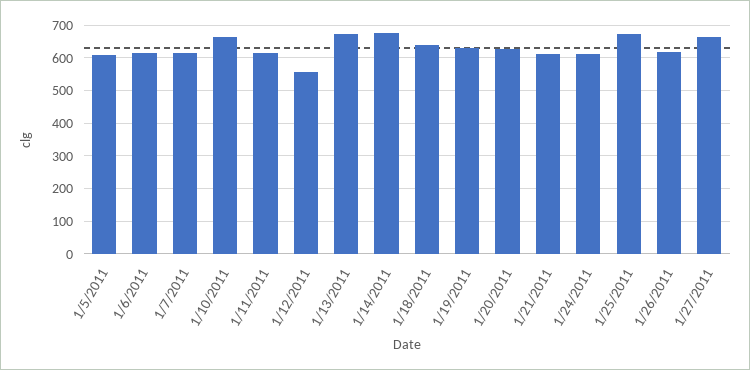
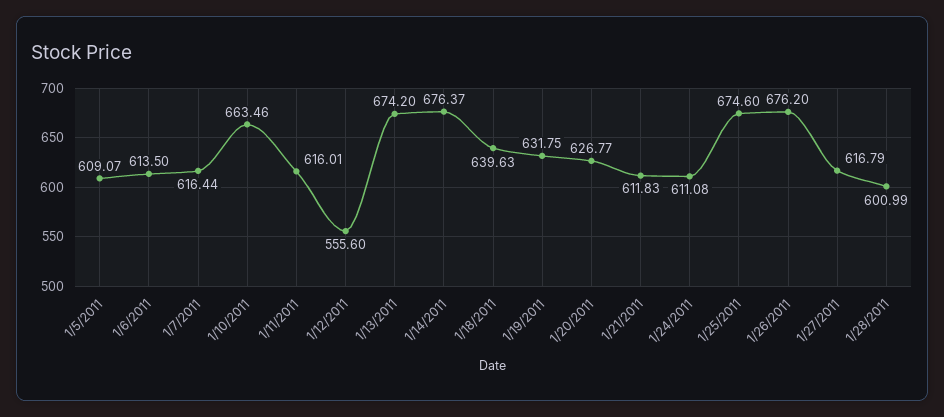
1/26/2011: 620 -> 676.2
1/27/2011: 660 -> 616.79
1/28/2011: none -> 600.99

